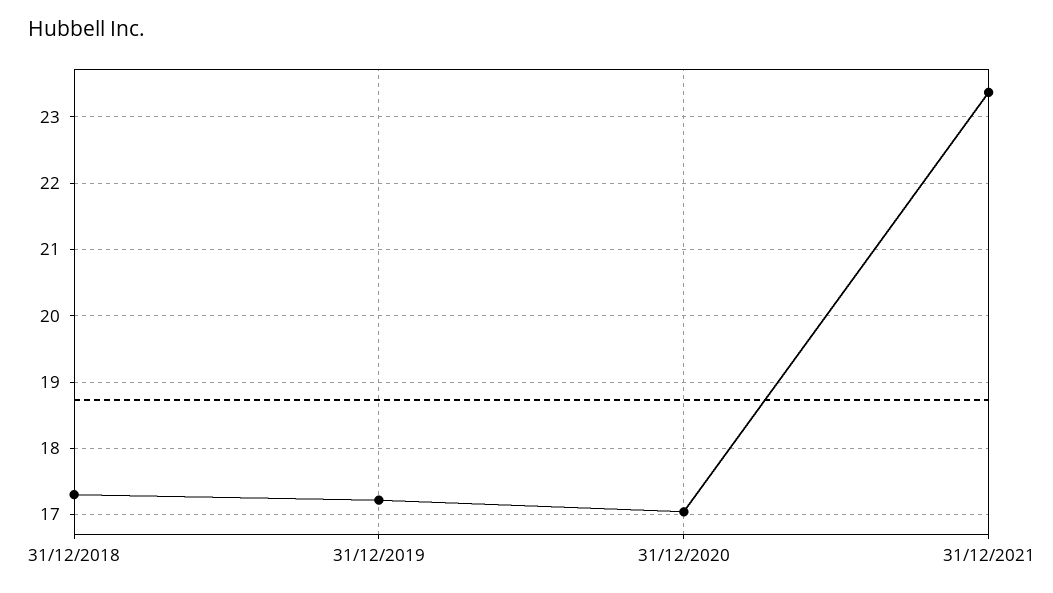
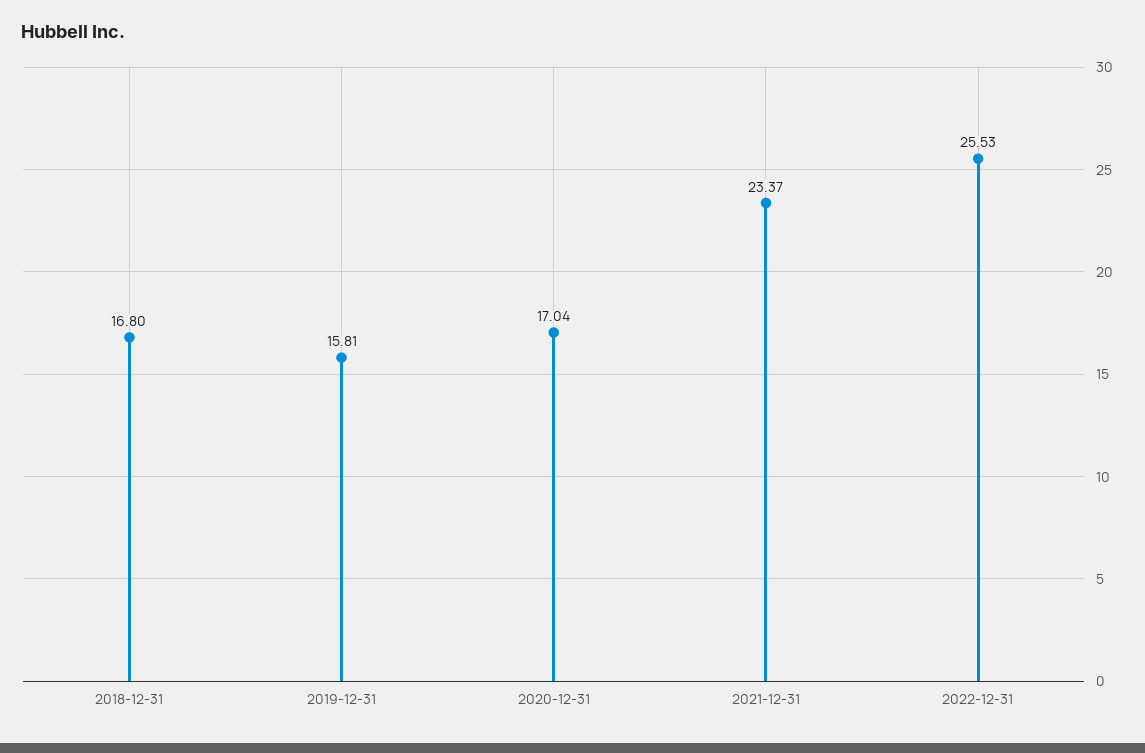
31/12/2018: 17.3 -> 16.8
31/12/2019: 17.2 -> 15.81
2022-12-31: none -> 25.53

